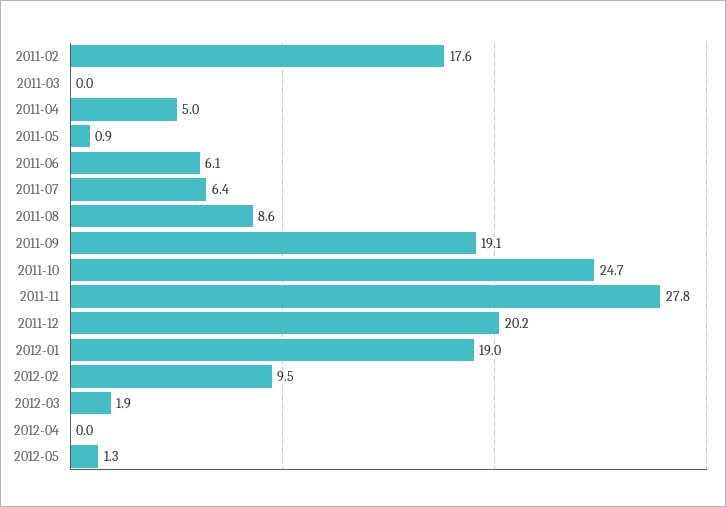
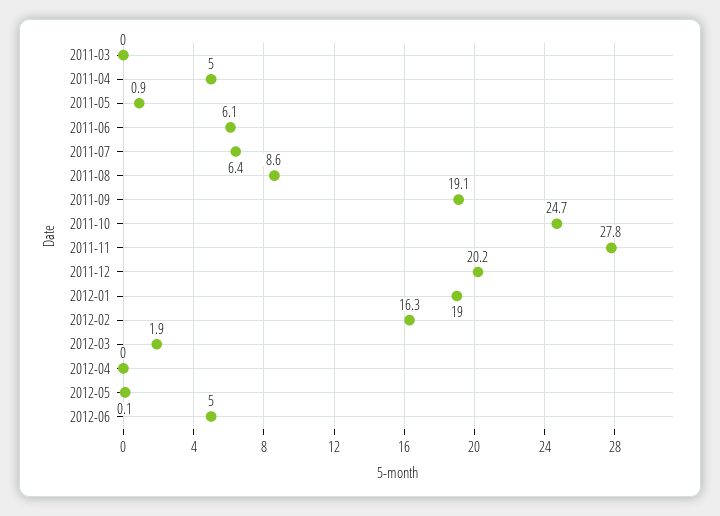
2011-02: 17.6 -> none
2012-02: 9.5 -> 16.3
2012-05: 1.3 -> 0.1
2012-06: none -> 5

